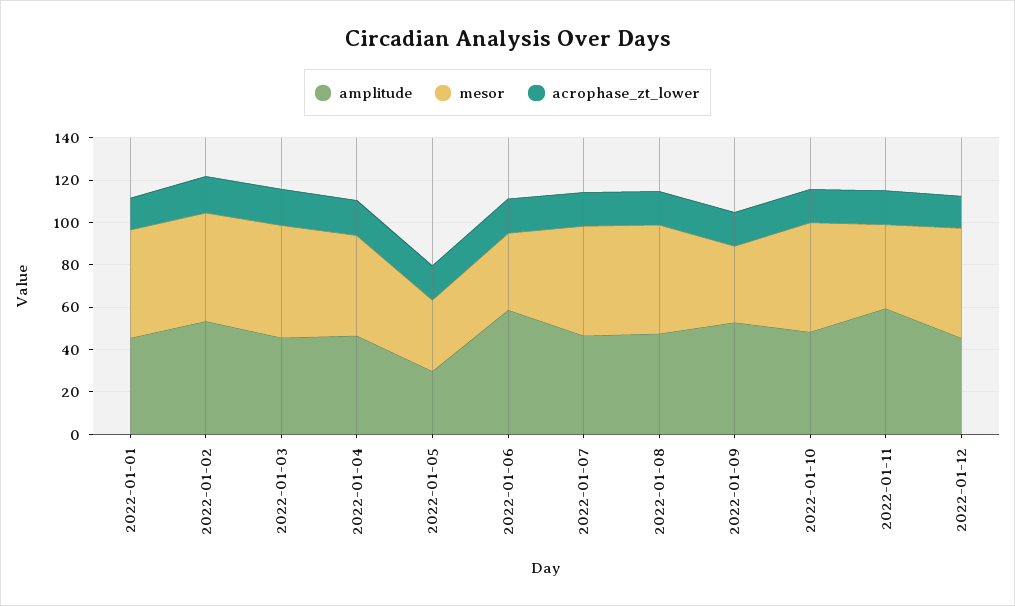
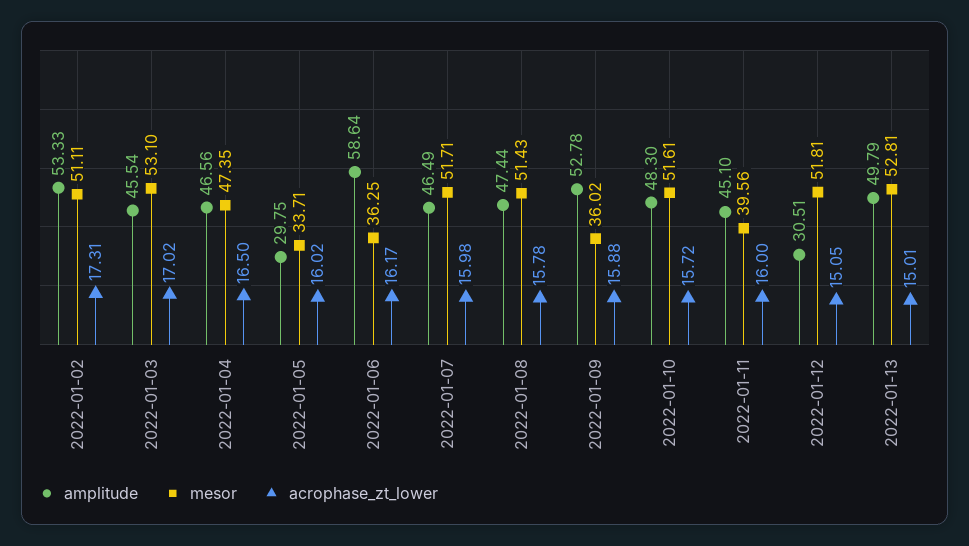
amplitude, 2022-01-01: 45 -> none
mesor, 2022-01-01: 50 -> none
acrophase_zt_lower, 2022-01-01: 15 -> none
amplitude, 2022-01-11: 60 -> 45.1
amplitude, 2022-01-12: 45 -> 30.51
amplitude, 2022-01-13: none -> 49.79
mesor, 2022-01-13: none -> 52.81
acrophase_zt_lower, 2022-01-13: none -> 15.01

